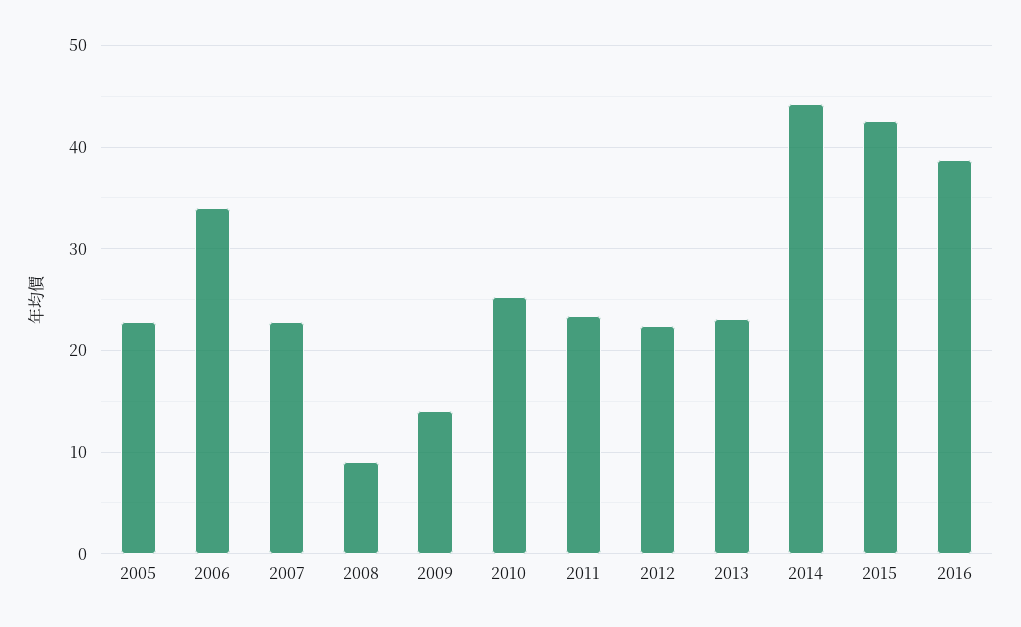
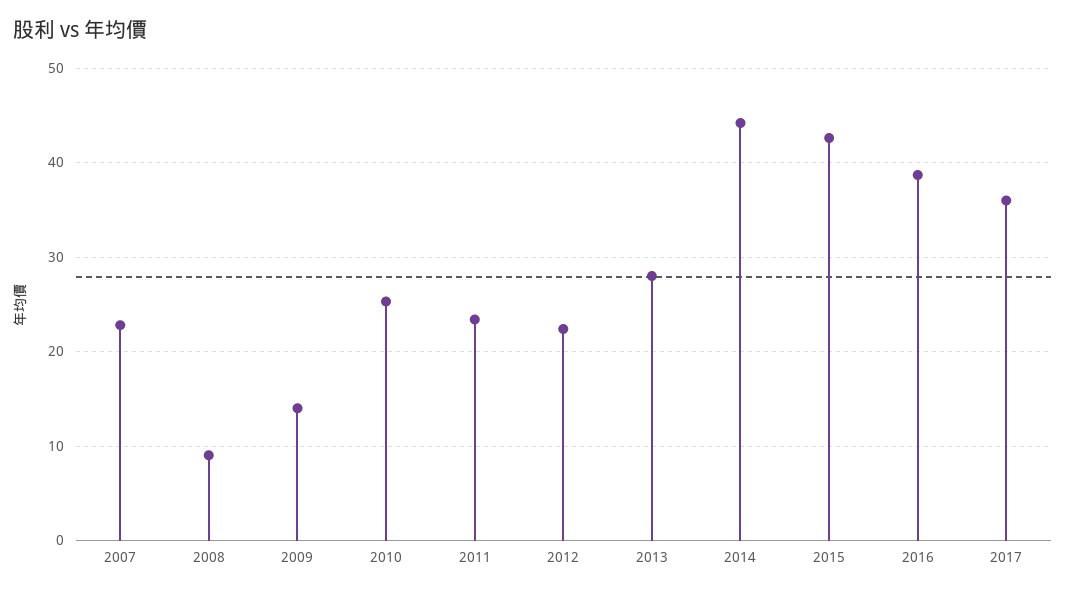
2005: 23 -> none
2006: 34 -> none
2013: 23 -> 28
2017: none -> 36

